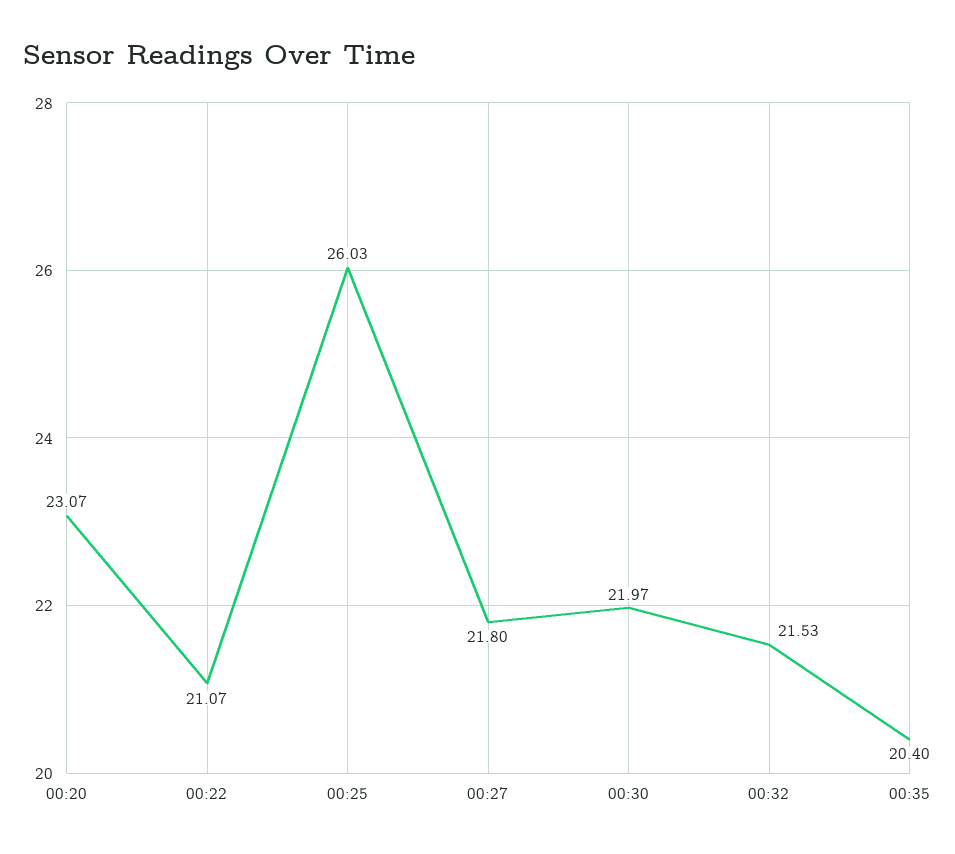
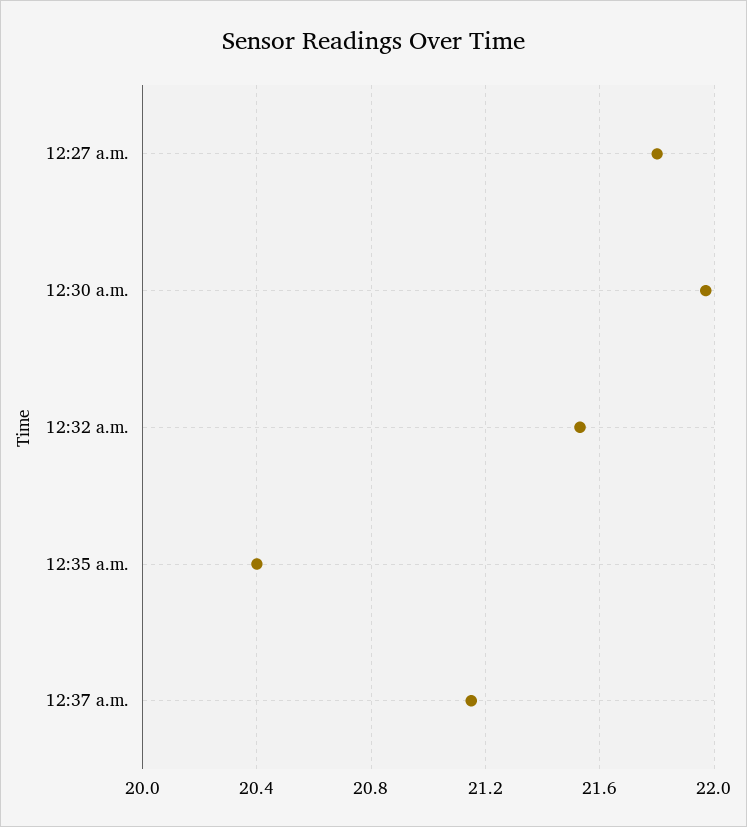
00:20: 23.07 -> none
00:22: 21.07 -> none
00:25: 26.03 -> none
12:37 a.m.: none -> 21.15

